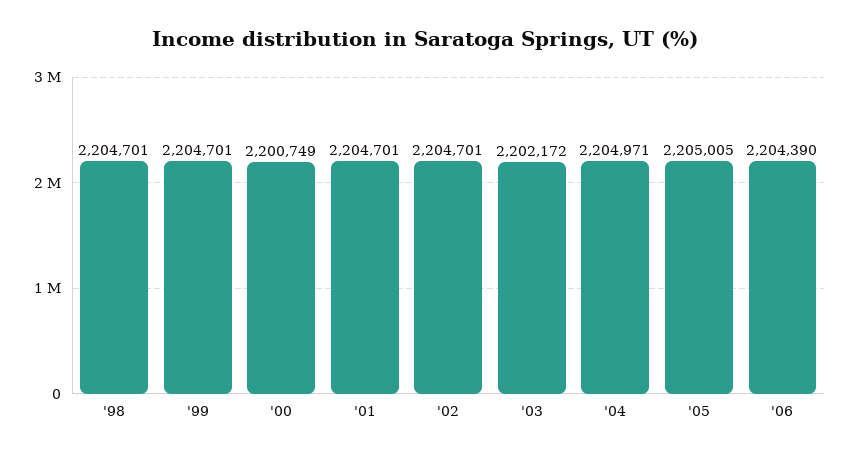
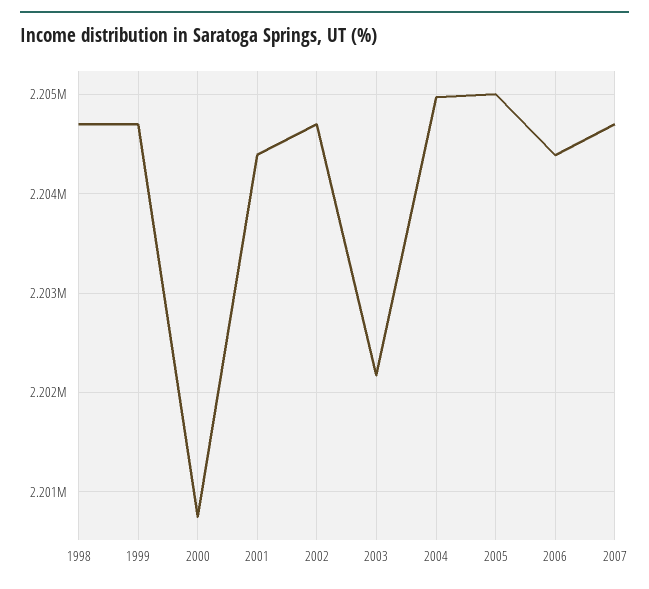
'01: 2204701 -> 2204400
2007: none -> 2204700

